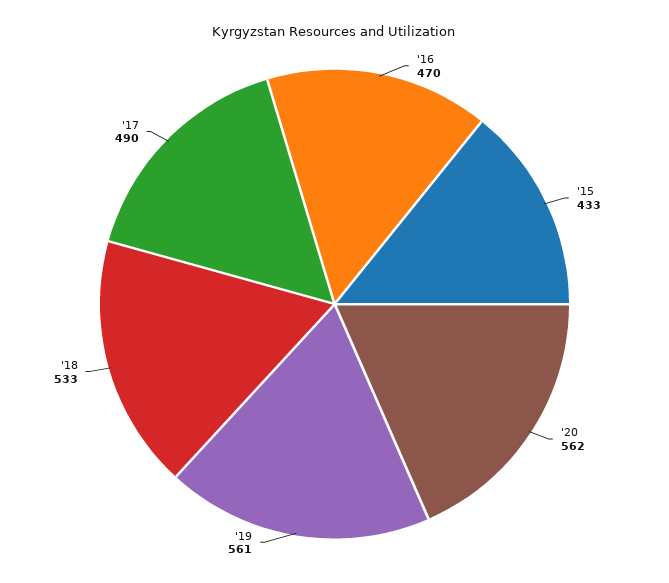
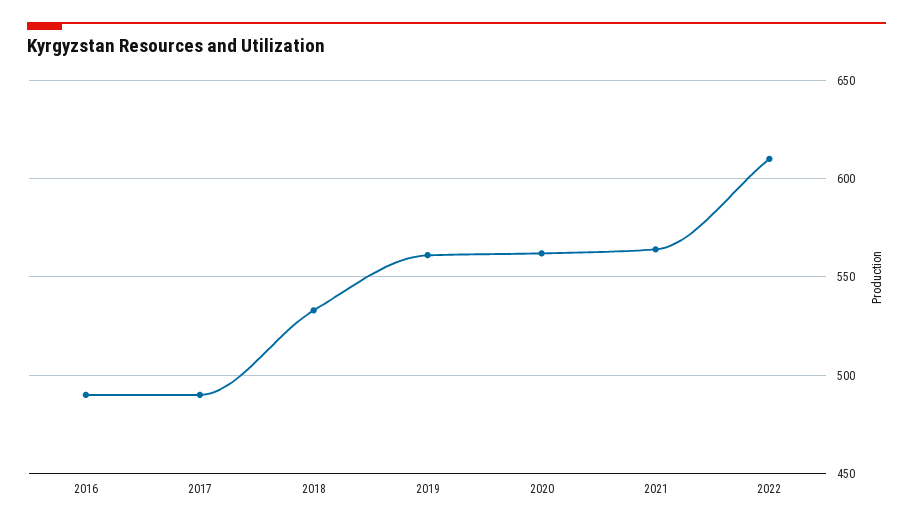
'16: 470 -> 490
'15: 433 -> none
2021: none -> 565
2022: none -> 610

